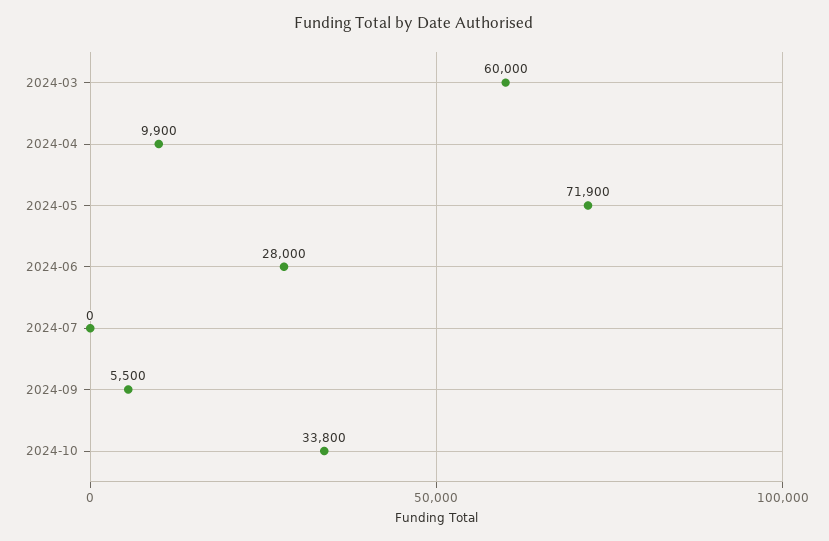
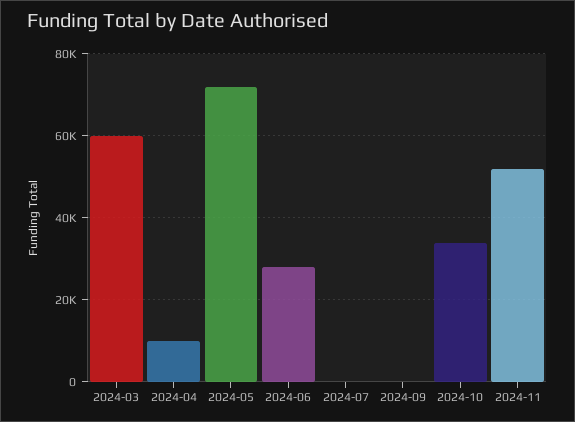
2024-09: 5500 -> 0
2024-11: none -> 52000

